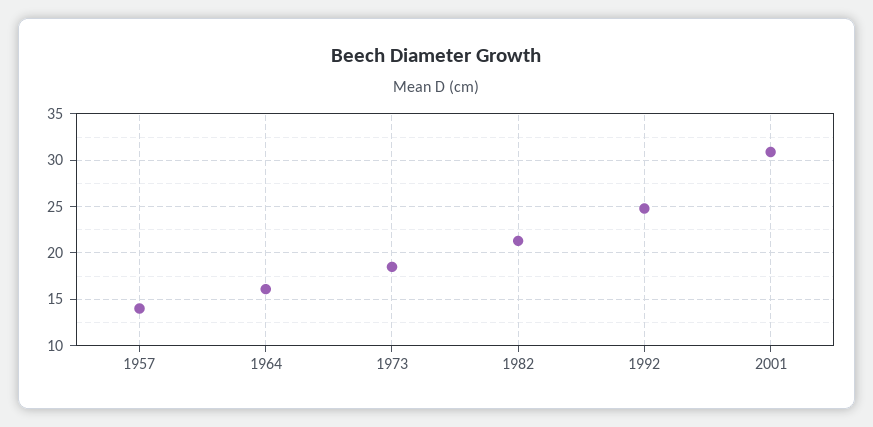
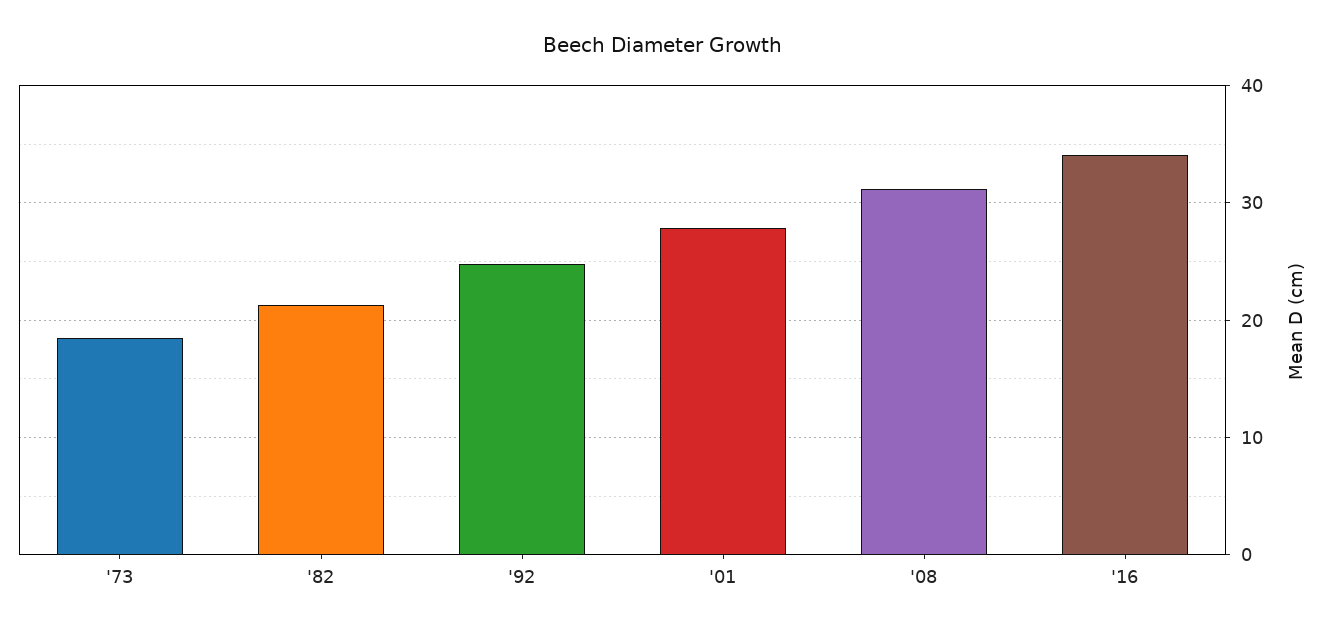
1957: 14 -> none
1964: 16 -> none
2001: 31 -> 28
'08: none -> 31
'16: none -> 34

